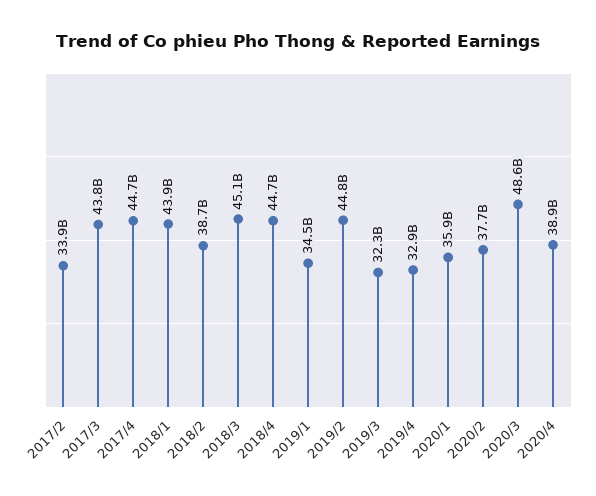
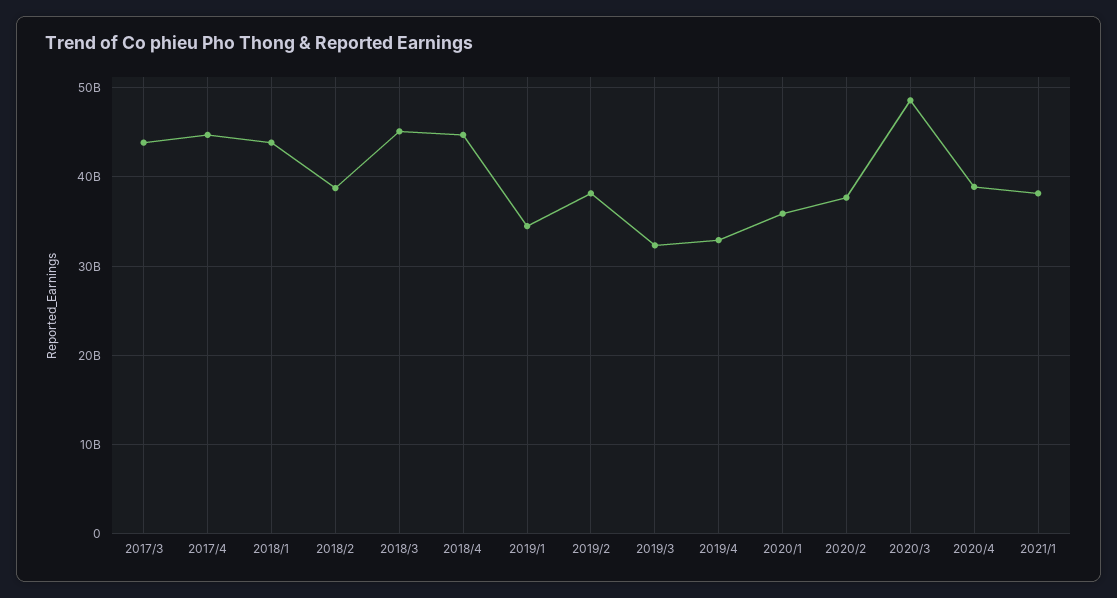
2017/2: 33900000000 -> none
2019/2: 44800000000 -> 38000000000
2021/1: none -> 38000000000

